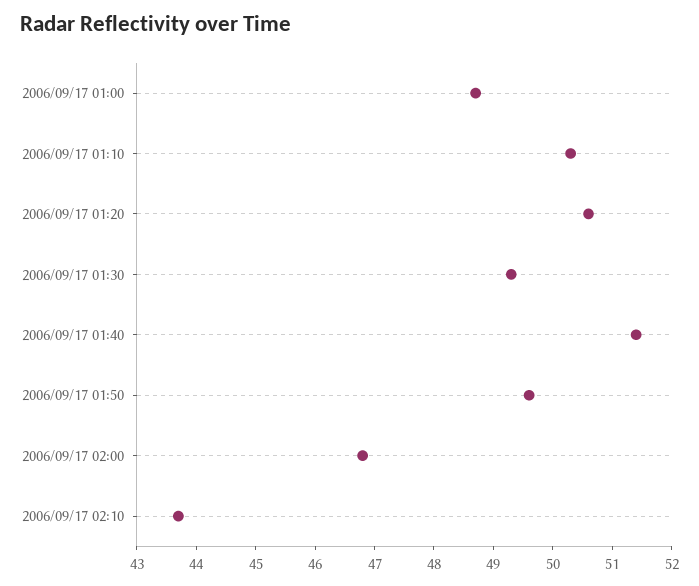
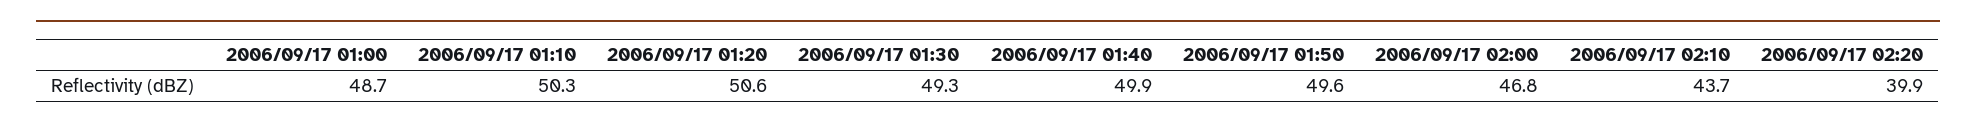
2006/09/17 01:40: 51.5 -> 49.9
2006/09/17 02:20: none -> 39.9

